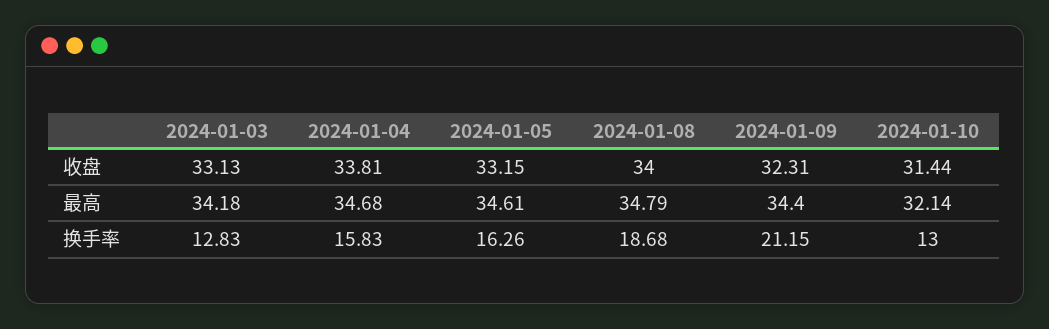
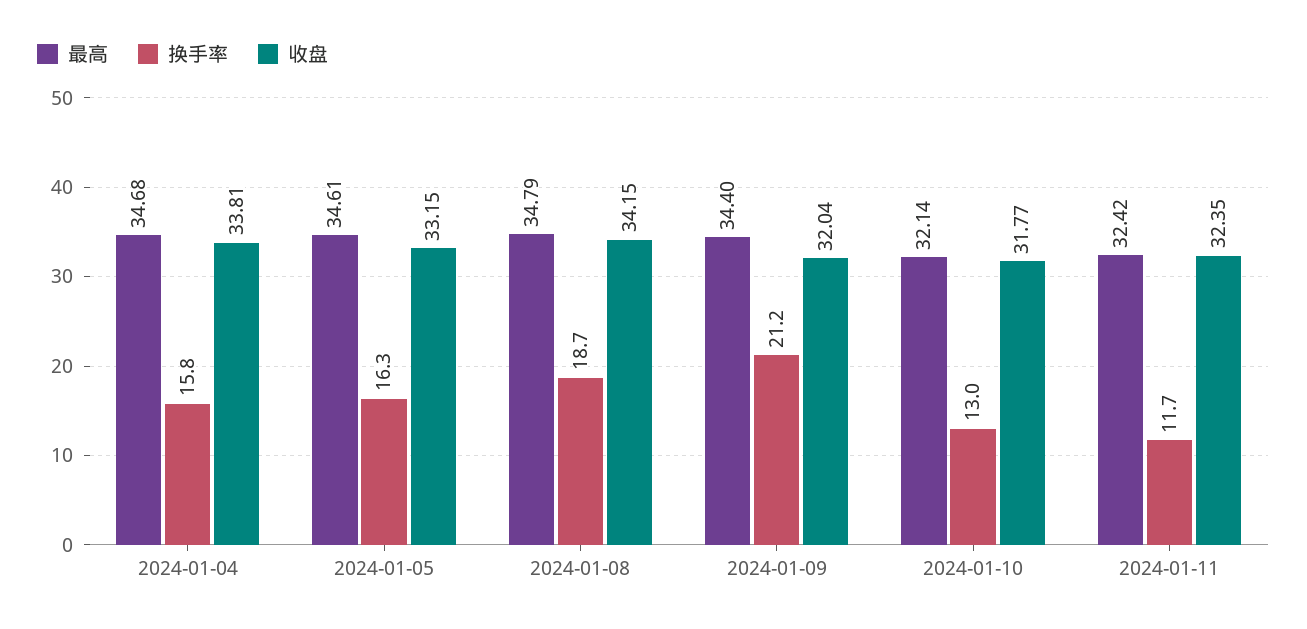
收盘, 2024-01-03: 33.13 -> none
收盘, 2024-01-08: 34 -> 34.15
收盘, 2024-01-09: 32.31 -> 32.04
收盘, 2024-01-10: 31.44 -> 31.77
最高, 2024-01-03: 34.18 -> none
换手率, 2024-01-03: 12.83 -> none
最高, 2024-01-11: none -> 32.42
换手率, 2024-01-11: none -> 11.7
收盘, 2024-01-11: none -> 32.35

